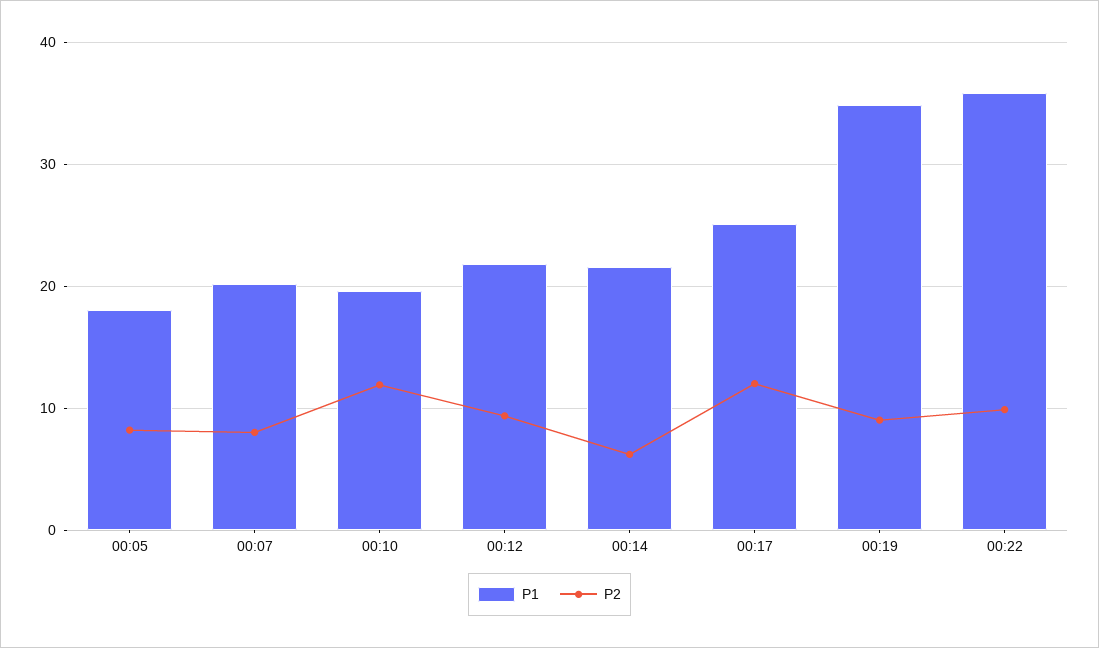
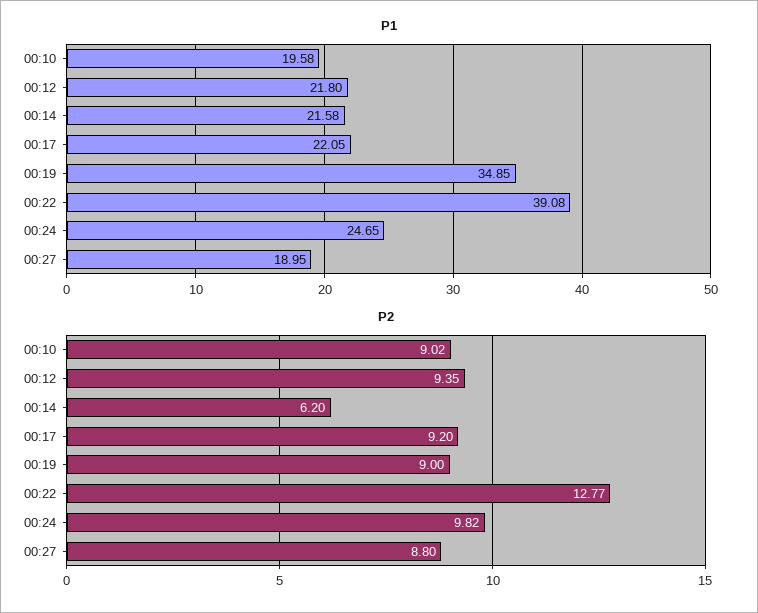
P1, 00:05: 18 -> none
P2, 00:05: 8 -> none
P1, 00:07: 20 -> none
P2, 00:07: 8 -> none
P2, 00:10: 12 -> 9.02
P1, 00:17: 25 -> 22.05
P2, 00:17: 12 -> 9.2
P1, 00:22: 36 -> 39.08
P2, 00:22: 10 -> 12.77
P1, 00:24: none -> 24.65
P1, 00:27: none -> 18.95
P2, 00:24: none -> 9.82
P2, 00:27: none -> 8.8

